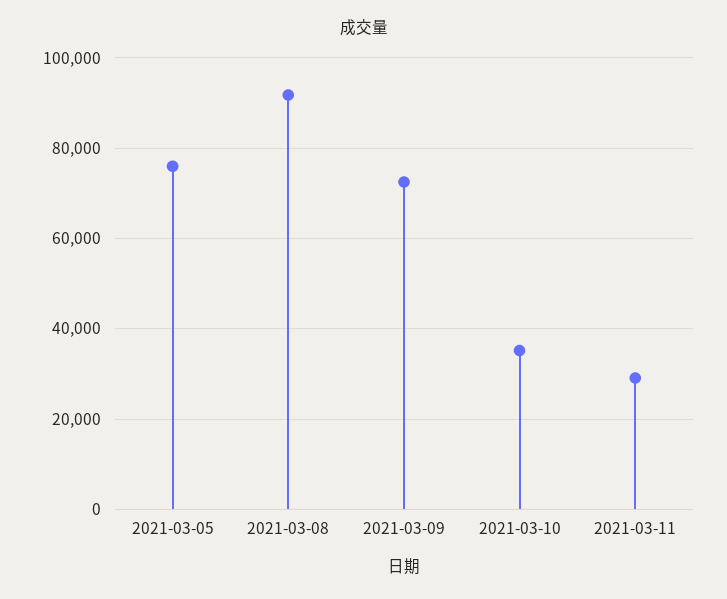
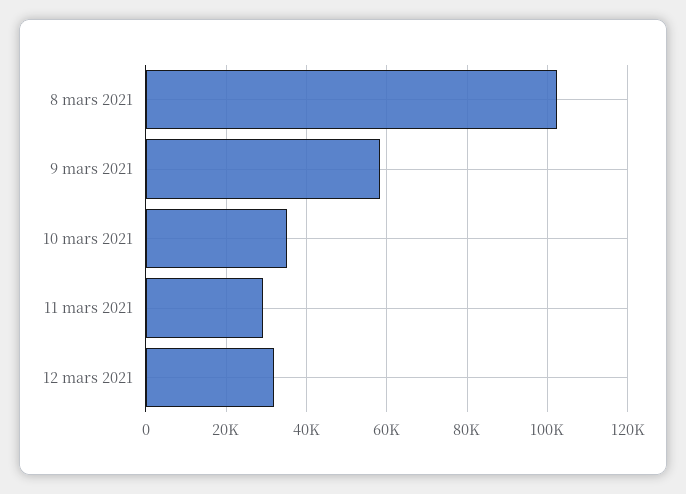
2021-03-05: 76000 -> none
2021-03-08: 92000 -> 102000
2021-03-09: 72000 -> 58000
12 mars 2021: none -> 32000

